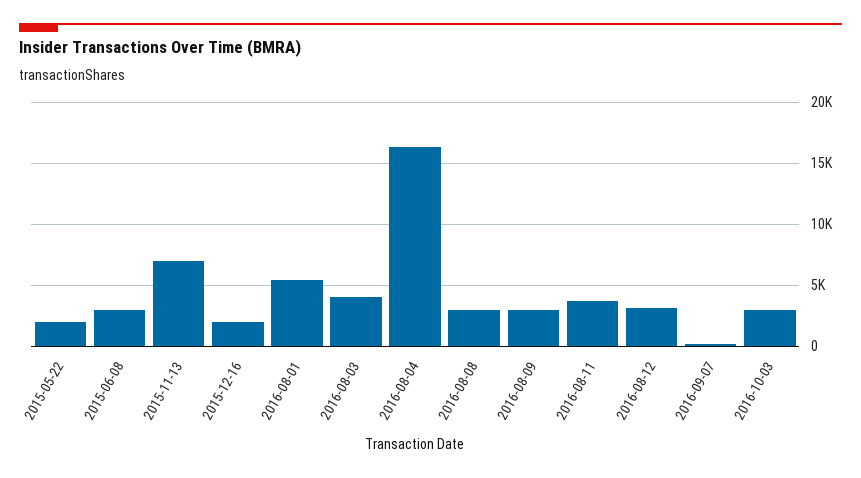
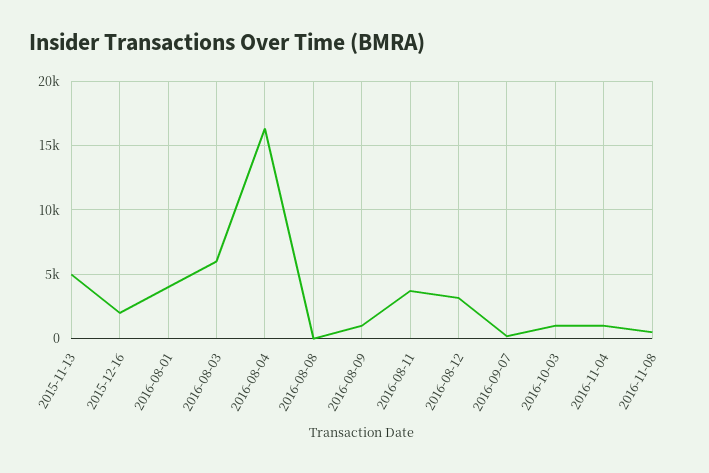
2015-05-22: 2000 -> none
2015-06-08: 3000 -> none
2015-11-13: 7000 -> 5000
2016-08-01: 5500 -> 4000
2016-08-03: 4000 -> 6000
2016-08-08: 3000 -> 0
2016-08-09: 3000 -> 1000
2016-10-03: 3000 -> 1000
2016-11-04: none -> 1000
2016-11-08: none -> 500

